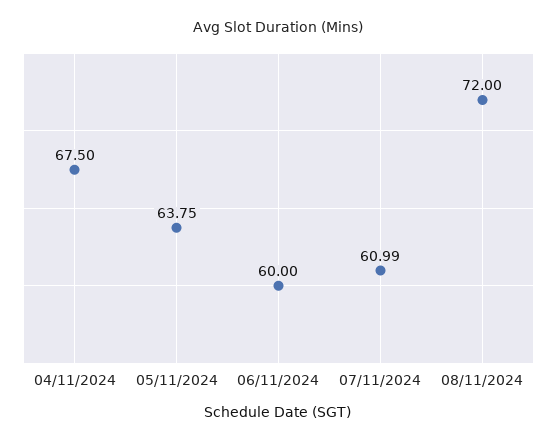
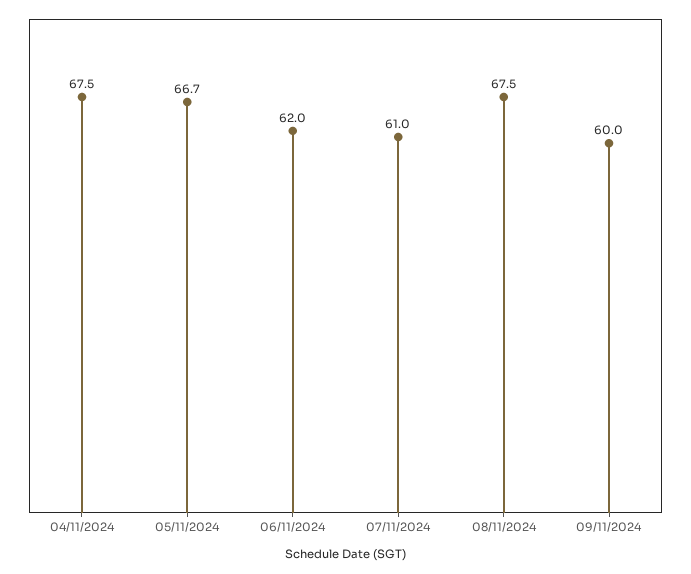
05/11/2024: 63.75 -> 66.7
06/11/2024: 60 -> 62
08/11/2024: 72 -> 67.5
09/11/2024: none -> 60

